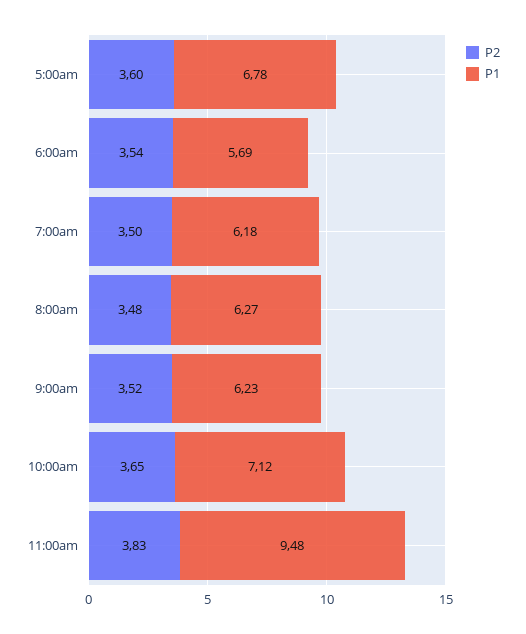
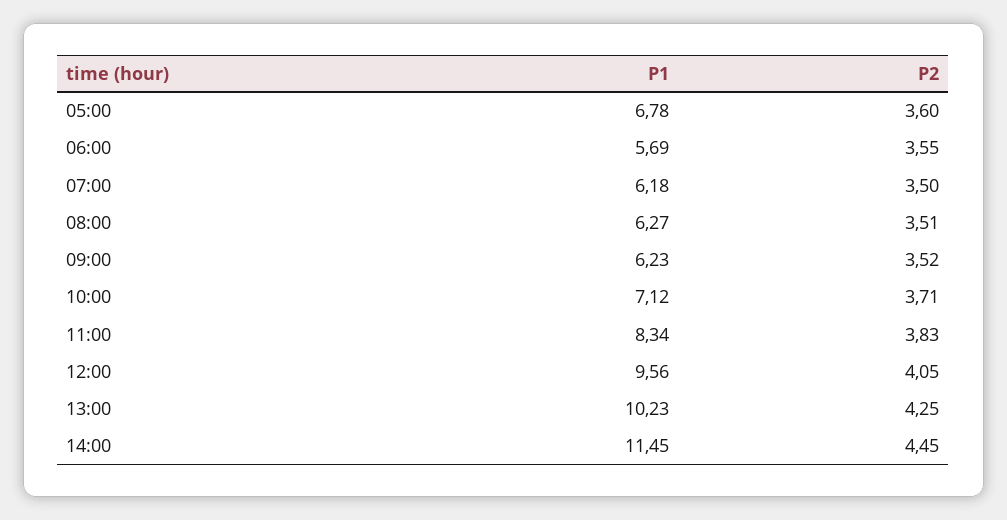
P2, 6:00am: 3.54 -> 3.55
P2, 8:00am: 3.48 -> 3.51
P2, 10:00am: 3.65 -> 3.71
P1, 11:00am: 9.48 -> 8.34
P1, 12:00: none -> 9.56
P2, 12:00: none -> 4.05
P1, 13:00: none -> 10.23
P2, 13:00: none -> 4.25
P1, 14:00: none -> 11.45
P2, 14:00: none -> 4.45

